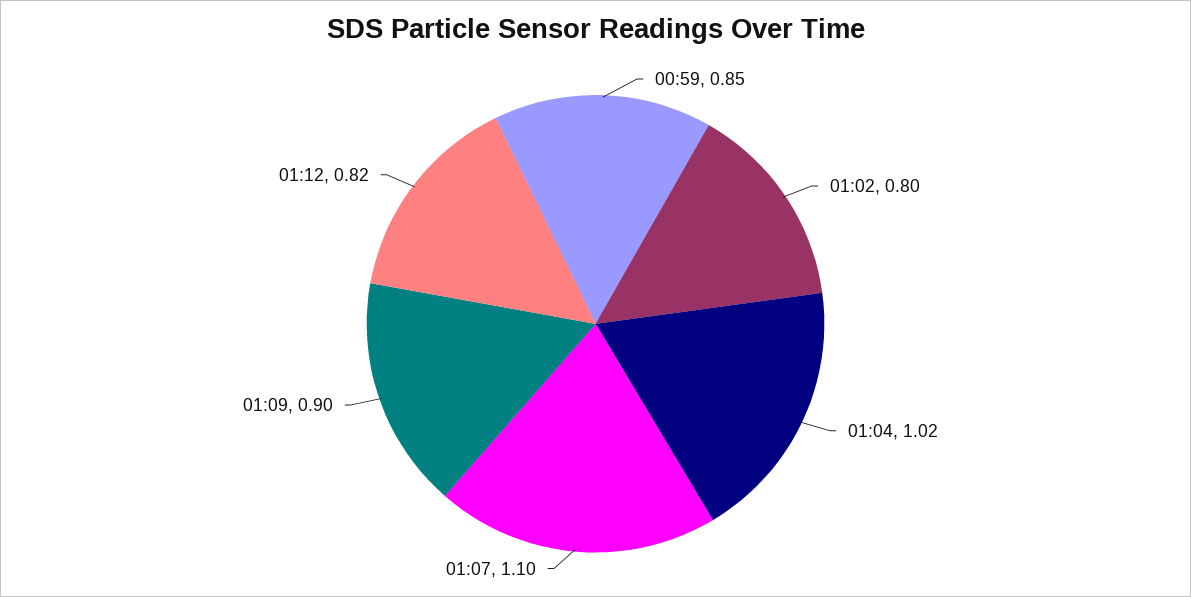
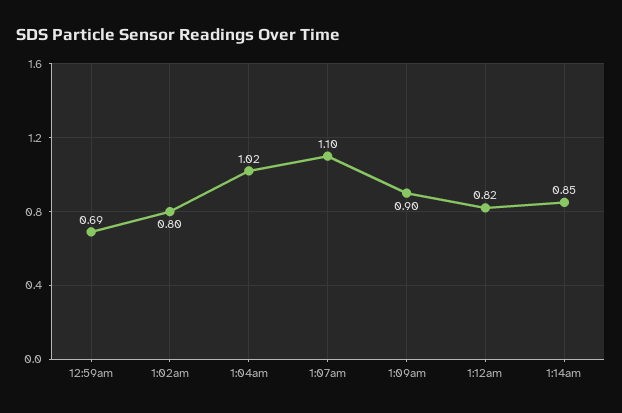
00:59: 0.85 -> 0.69
1:14am: none -> 0.85

